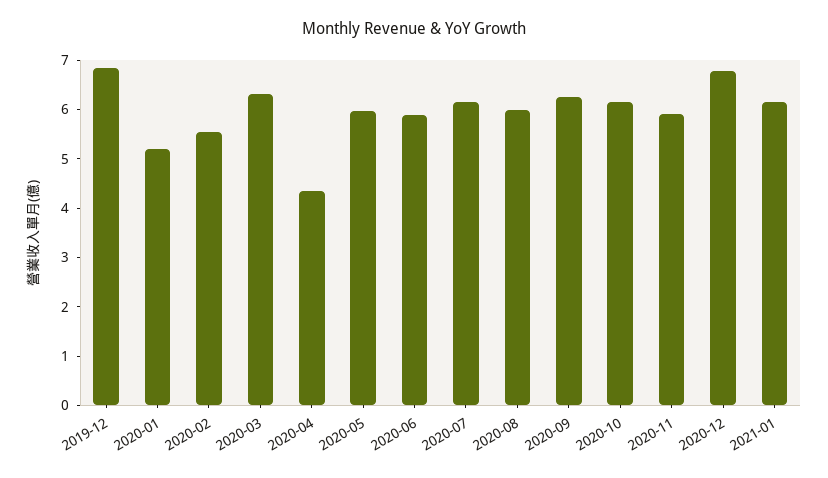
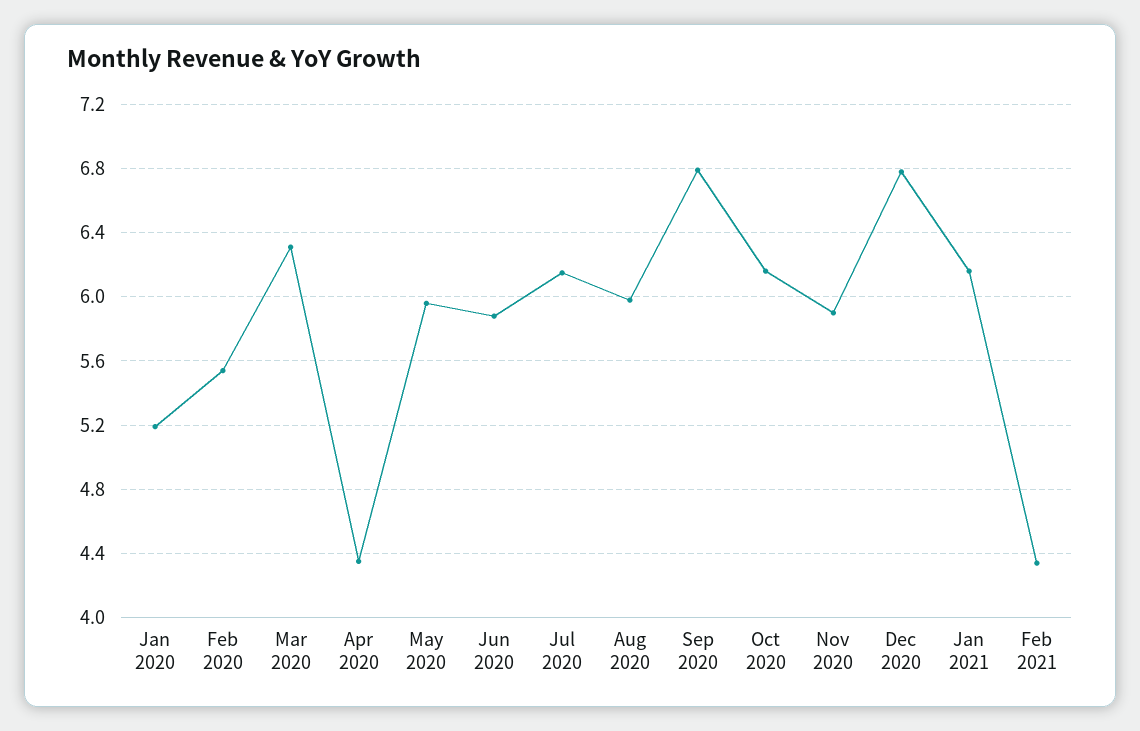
2019-12: 6.8 -> none
2020-09: 6.2 -> 6.8
Feb 2021: none -> 4.35

